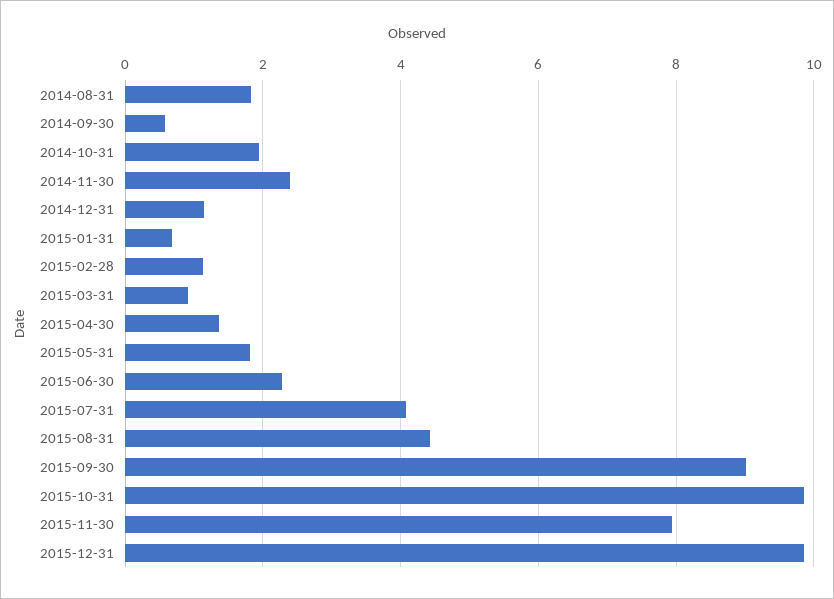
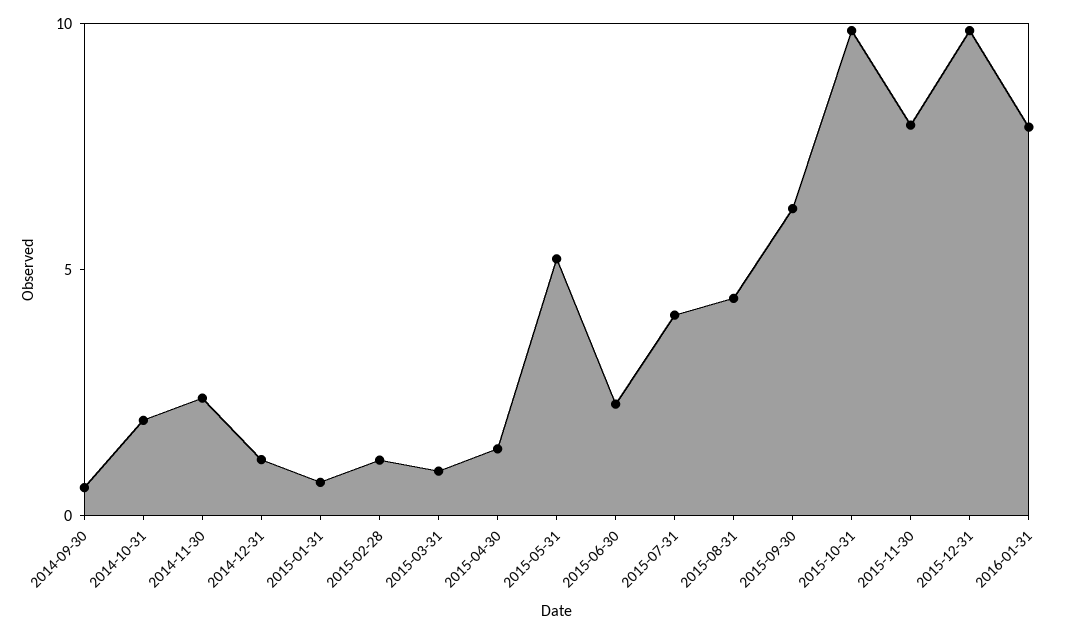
2014-08-31: 1.8 -> none
2015-05-31: 1.8 -> 5
2015-09-30: 9 -> 6
2016-01-31: none -> 8

